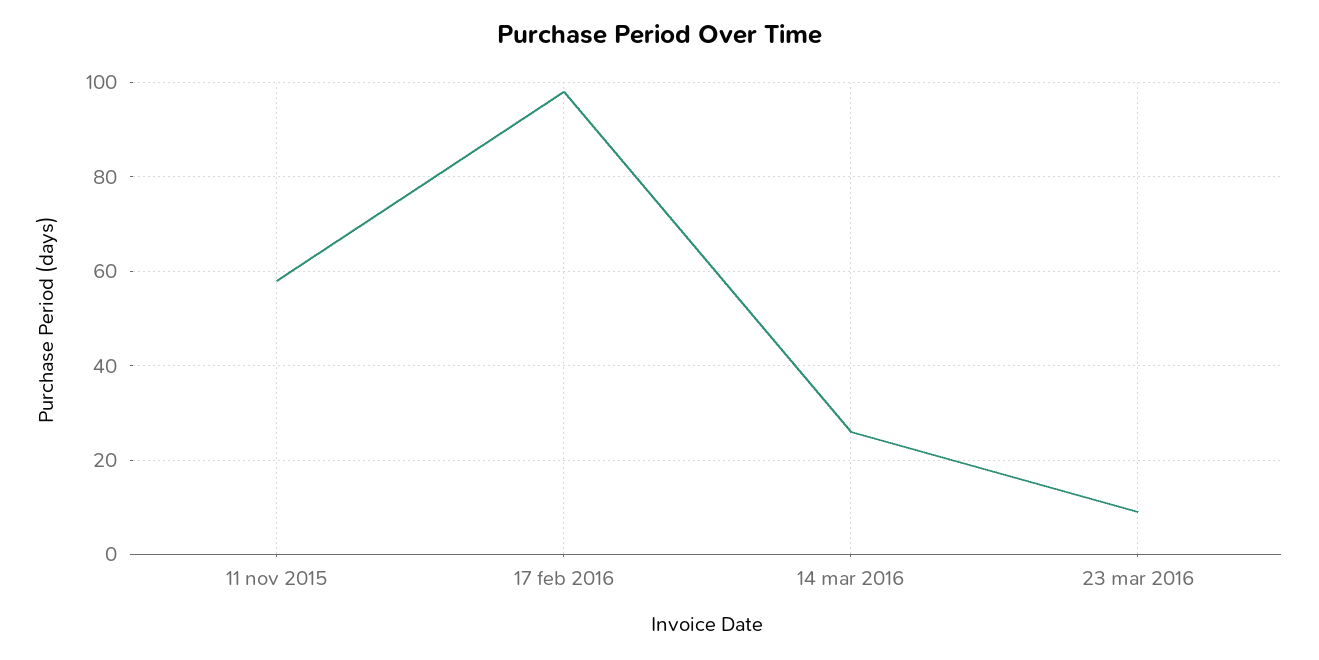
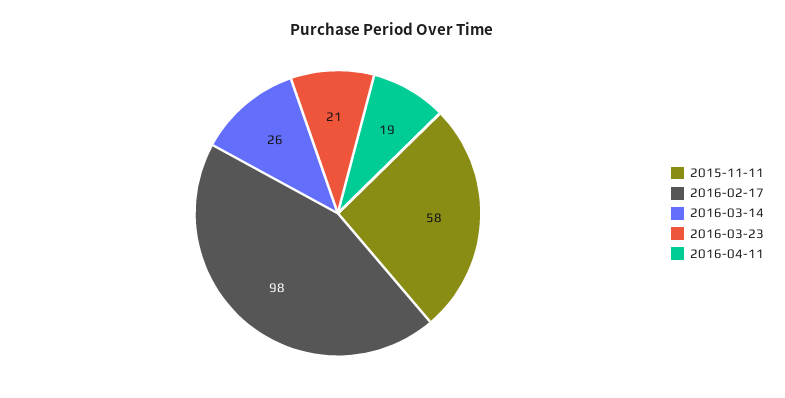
23 mar 2016: 10 -> 21
2016-04-11: none -> 19

